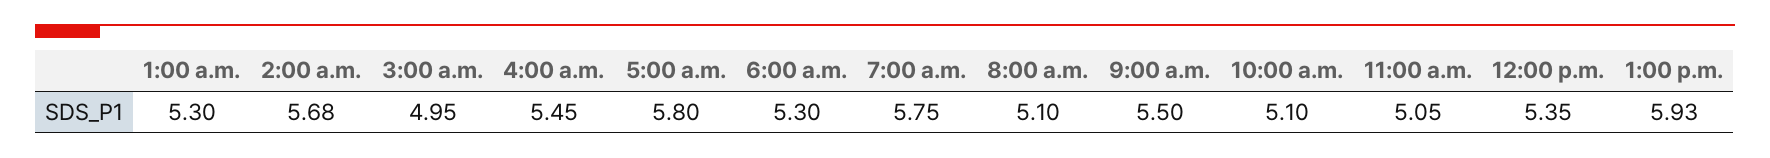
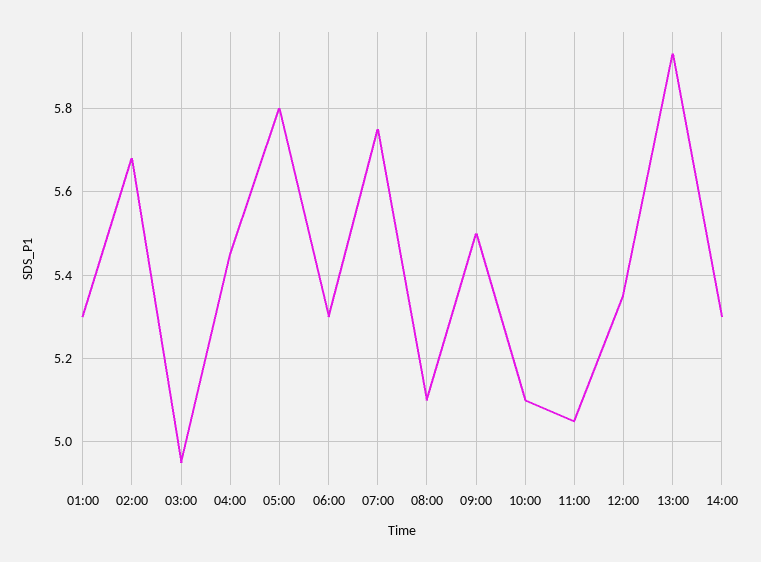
14:00: none -> 5.3

